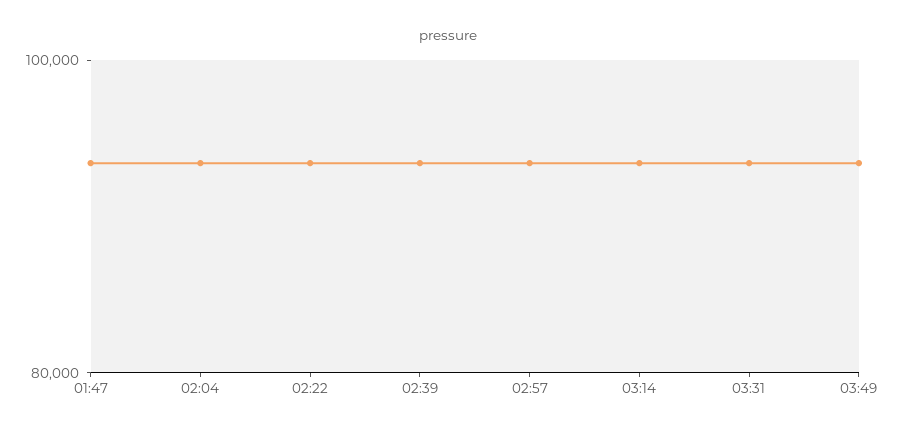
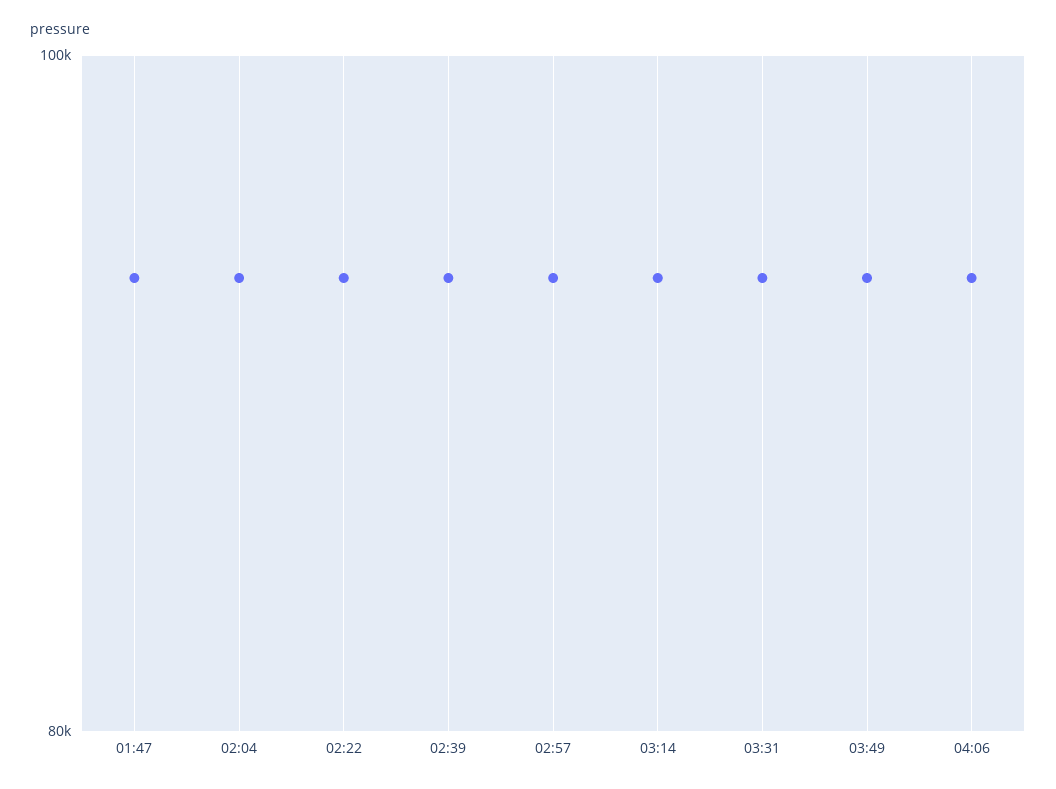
04:06: none -> 94000

